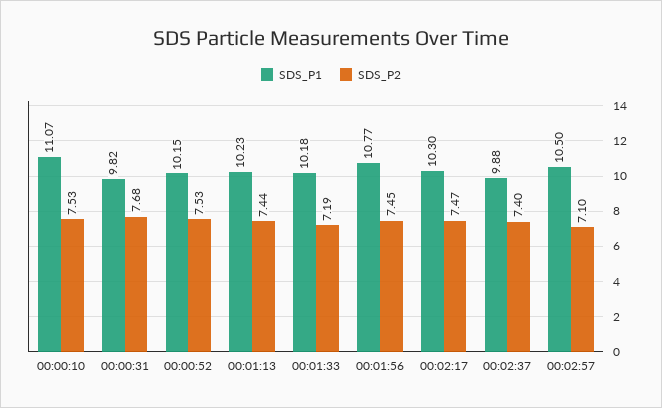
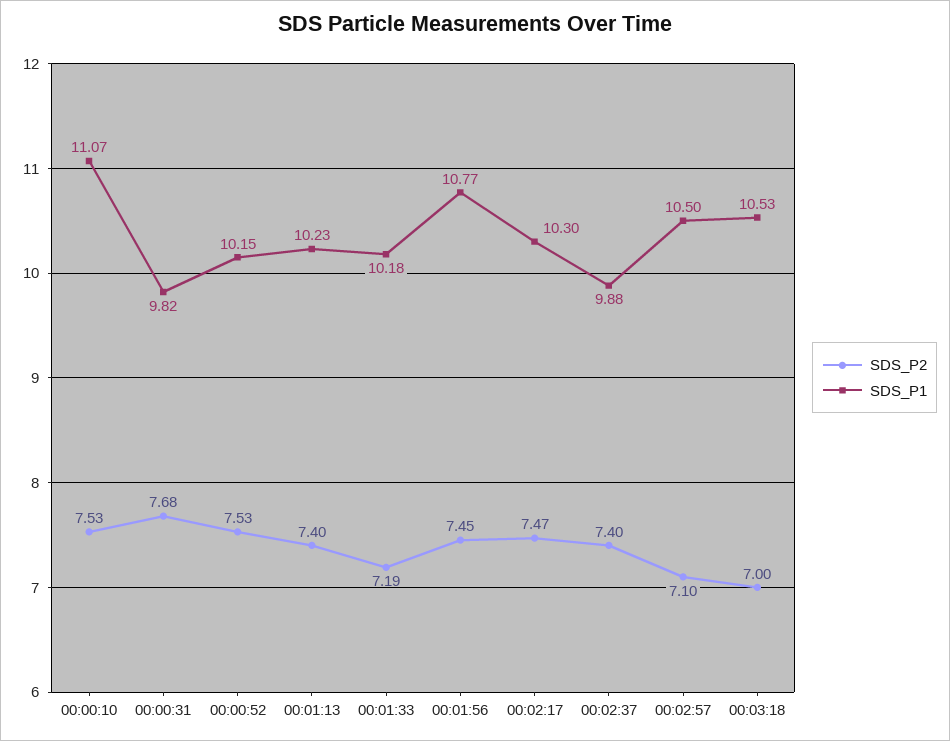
SDS_P2, 00:01:13: 7.44 -> 7.4
SDS_P2, 00:03:18: none -> 7
SDS_P1, 00:03:18: none -> 10.53

